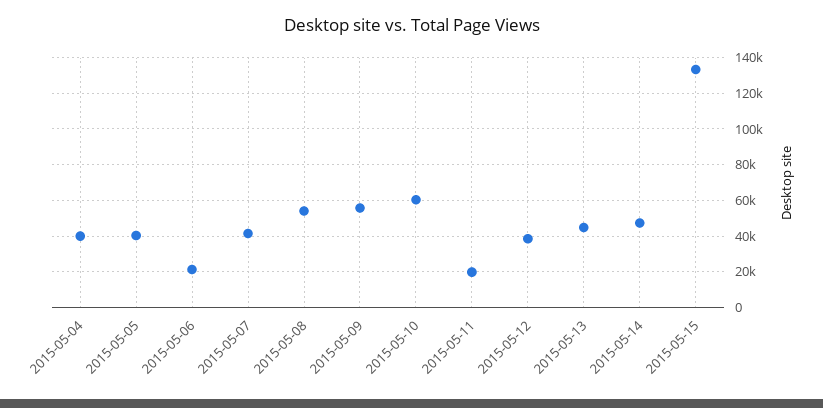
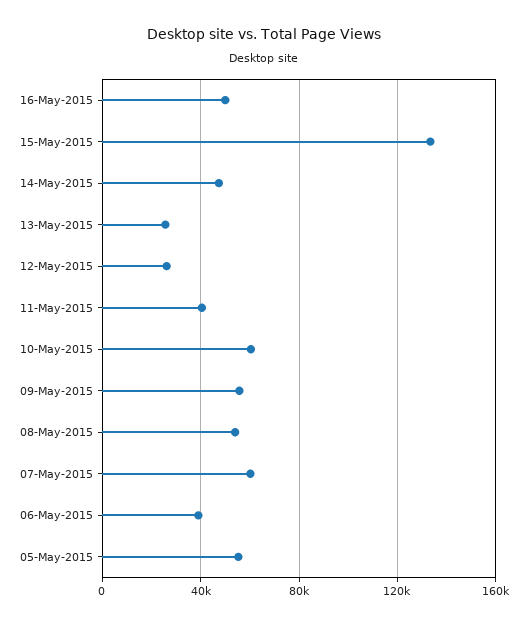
2015-05-04: 40000 -> none
2015-05-05: 40000 -> 55000
2015-05-06: 20000 -> 40000
2015-05-07: 40000 -> 60000
2015-05-11: 20000 -> 40000
2015-05-12: 40000 -> 25000
2015-05-13: 45000 -> 25000
16-May-2015: none -> 50000

